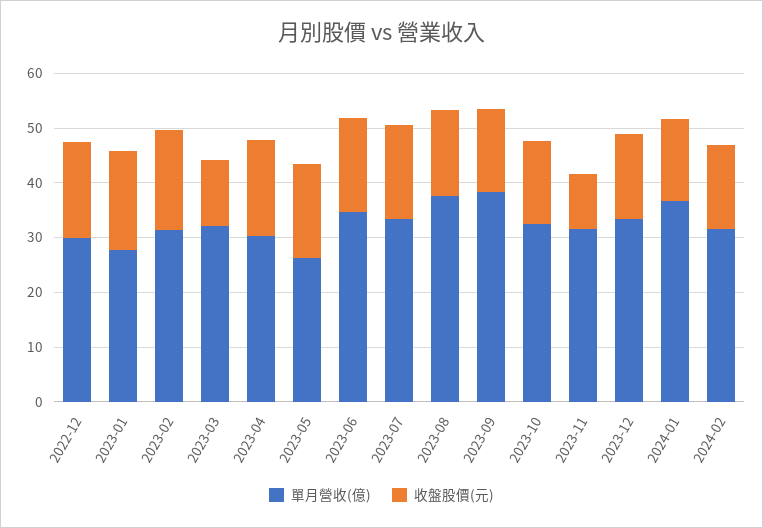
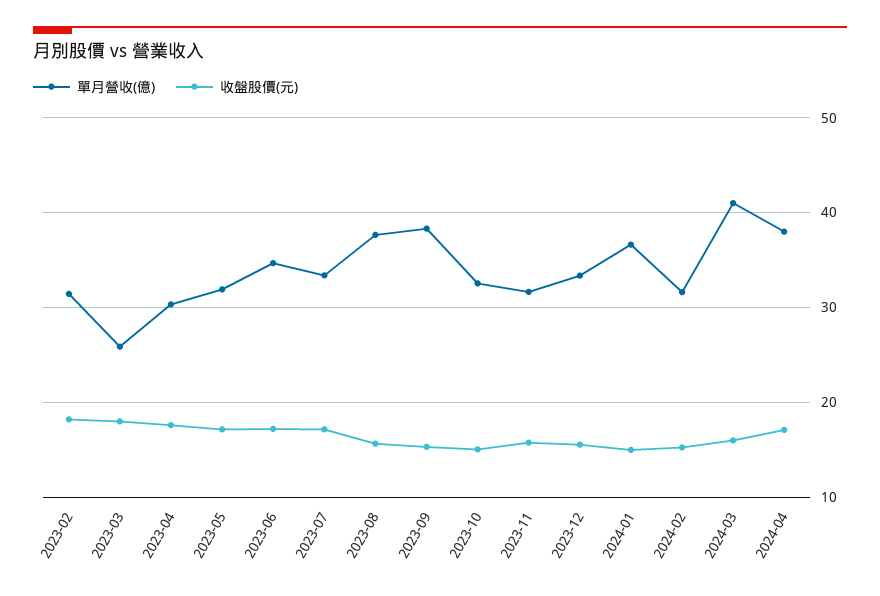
單月營收(億), 2022-12: 30 -> none
收盤股價(元), 2022-12: 18 -> none
單月營收(億), 2023-01: 28 -> none
收盤股價(元), 2023-01: 18 -> none
單月營收(億), 2023-03: 32 -> 26
收盤股價(元), 2023-03: 12 -> 18
單月營收(億), 2023-05: 26 -> 32
收盤股價(元), 2023-11: 10 -> 16
單月營收(億), 2024-03: none -> 41
收盤股價(元), 2024-03: none -> 16
單月營收(億), 2024-04: none -> 38
收盤股價(元), 2024-04: none -> 17

